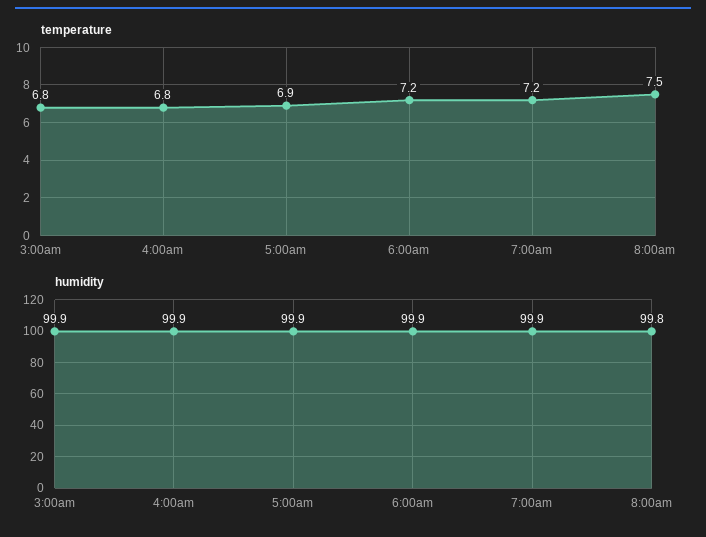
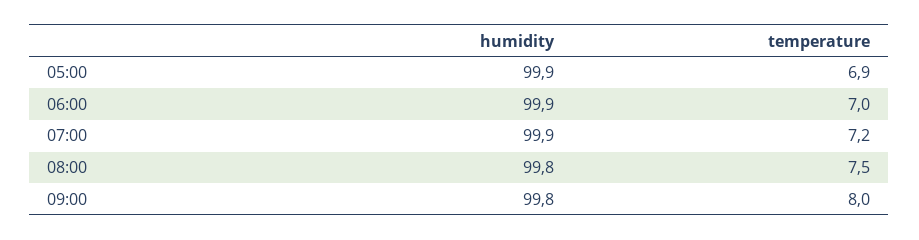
temperature, 3:00am: 6.8 -> none
temperature, 4:00am: 6.8 -> none
temperature, 6:00am: 7.2 -> 7
humidity, 3:00am: 99.9 -> none
humidity, 4:00am: 99.9 -> none
humidity, 09:00: none -> 99.8
temperature, 09:00: none -> 8

